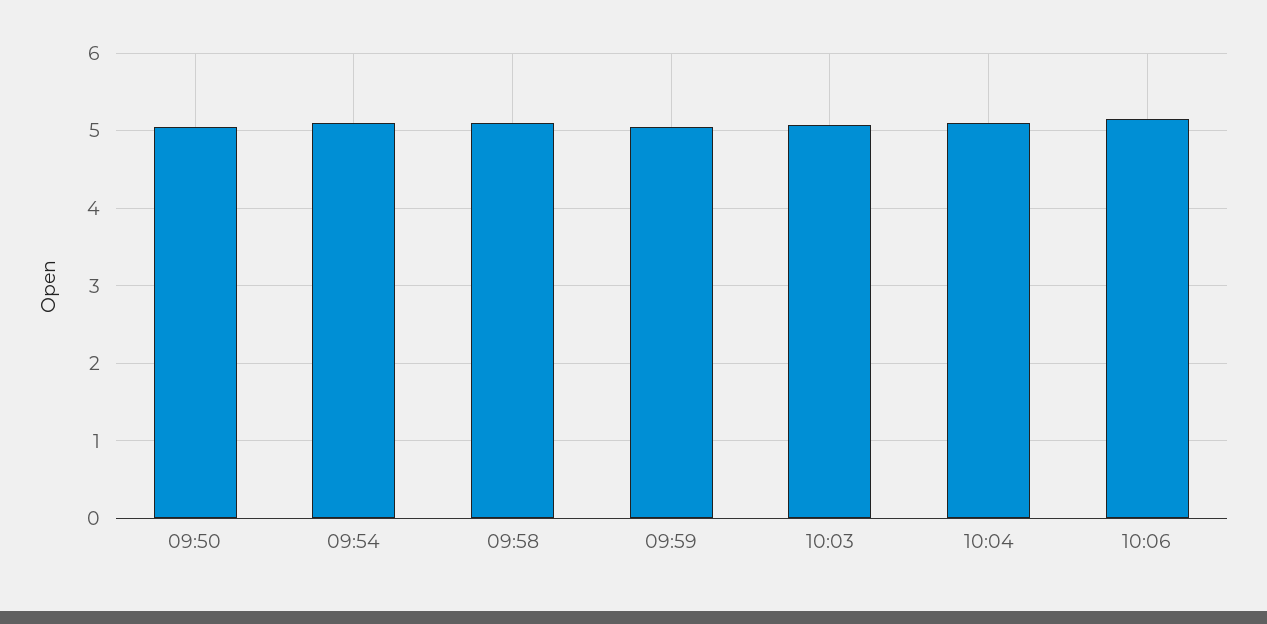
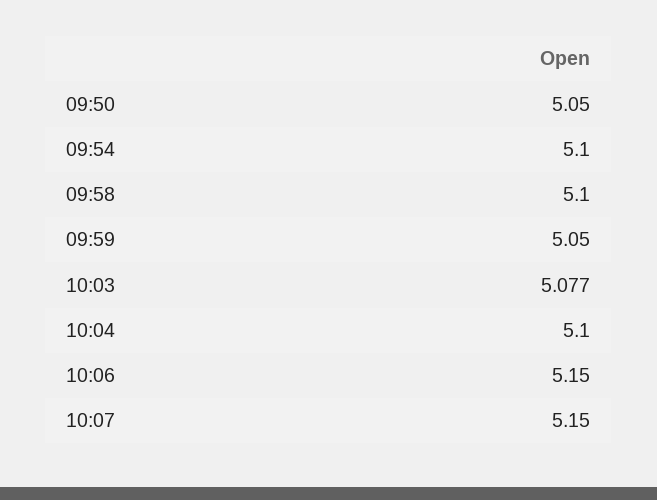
10:07: none -> 5.15

